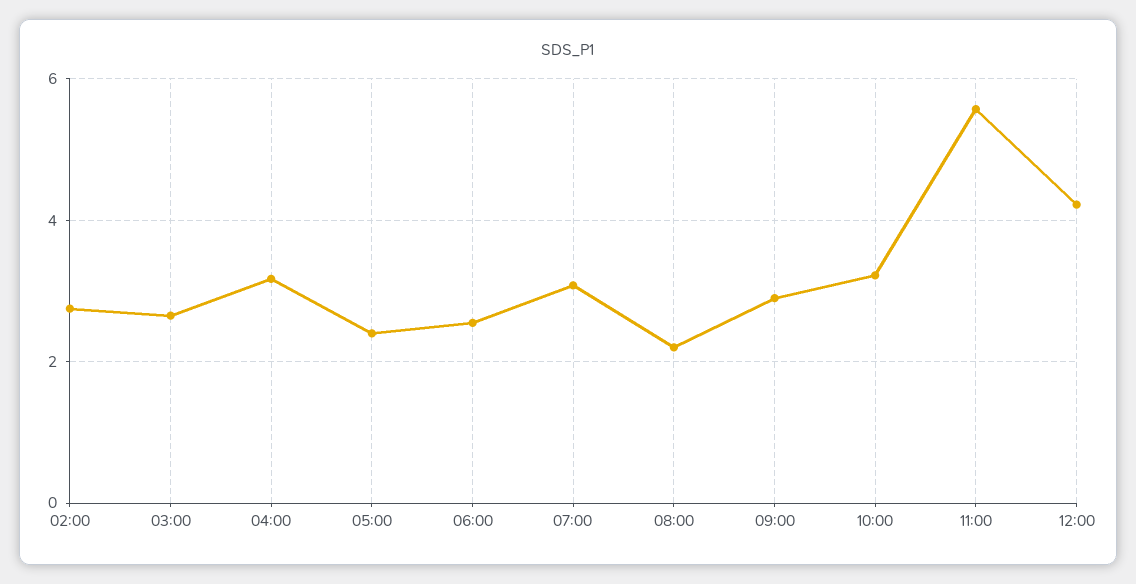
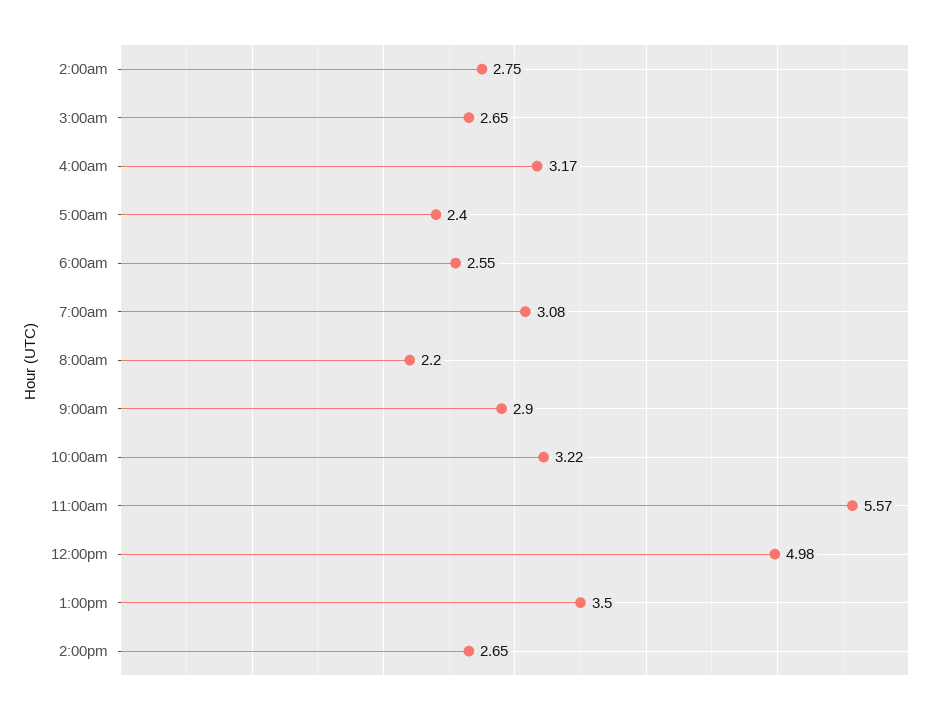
12:00: 4.2 -> 4.98
1:00pm: none -> 3.5
2:00pm: none -> 2.65

